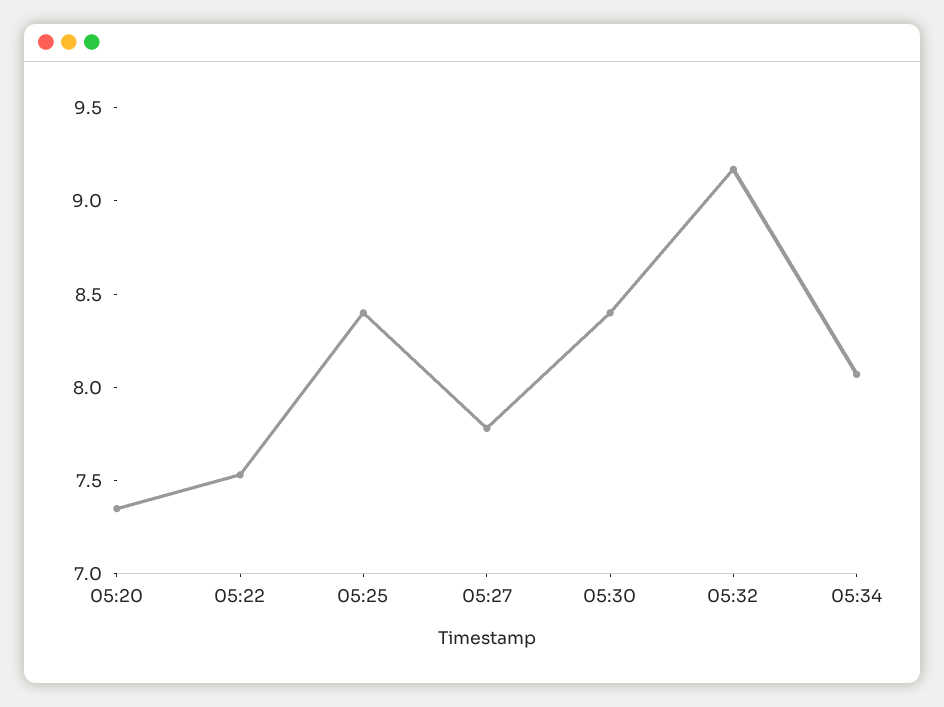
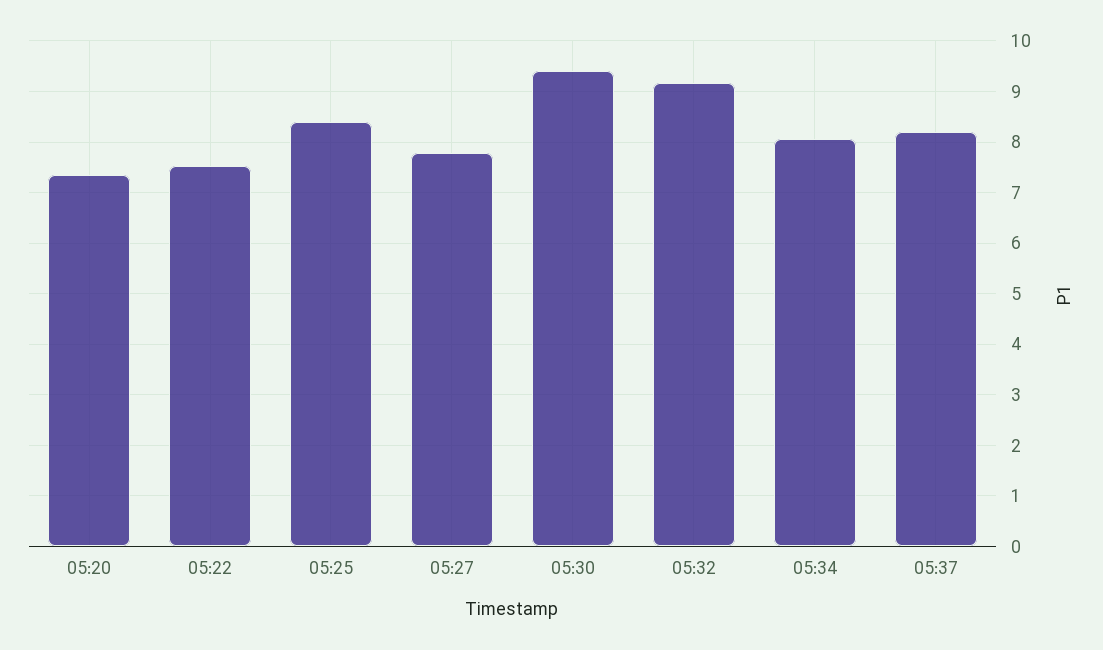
05:30: 8.4 -> 9.4
05:37: none -> 8.2

